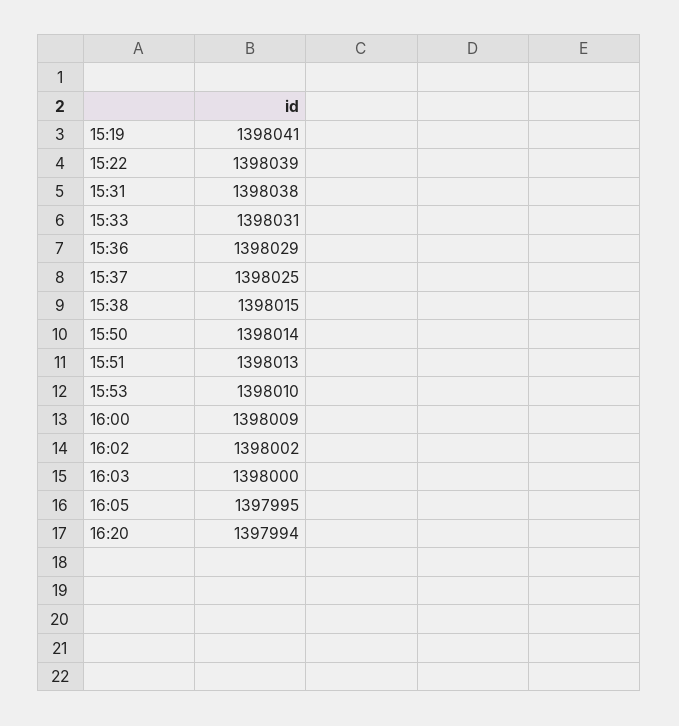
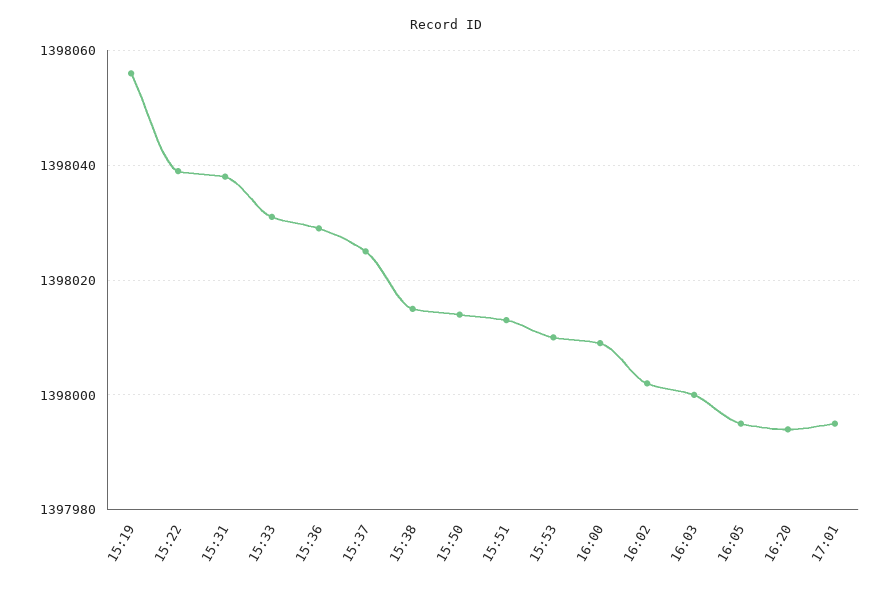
15:19: 1398041 -> 1398055
17:01: none -> 1397995

